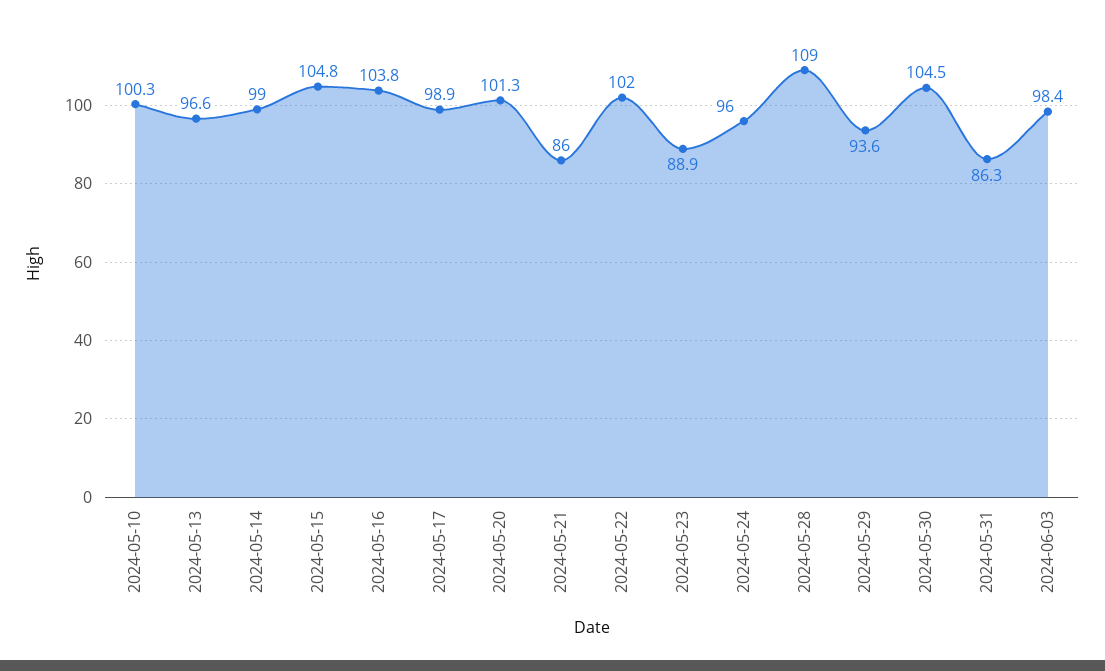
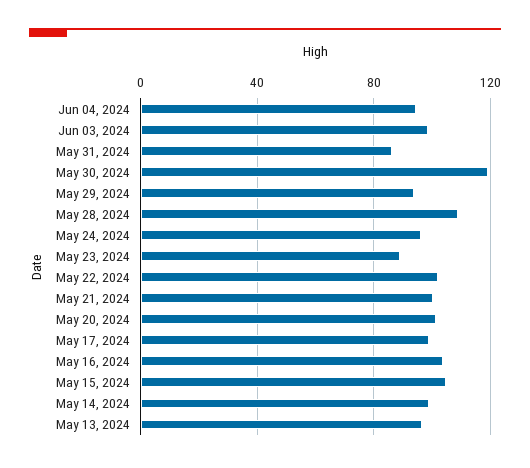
2024-05-10: 100.3 -> none
2024-05-21: 86 -> 100
2024-05-30: 104.5 -> 120
Jun 04, 2024: none -> 95

